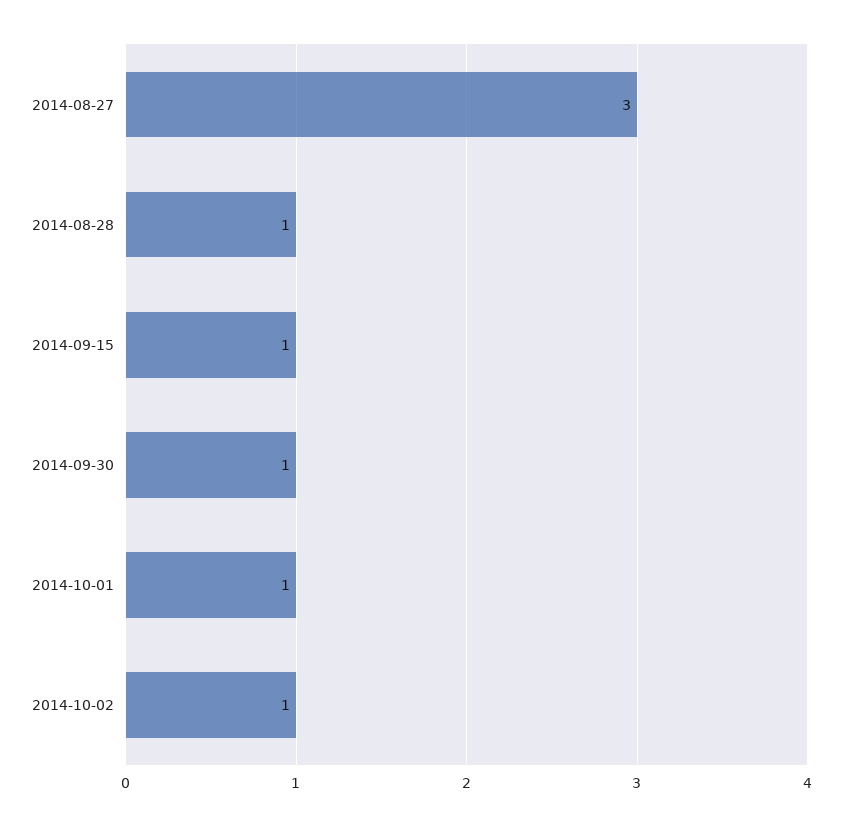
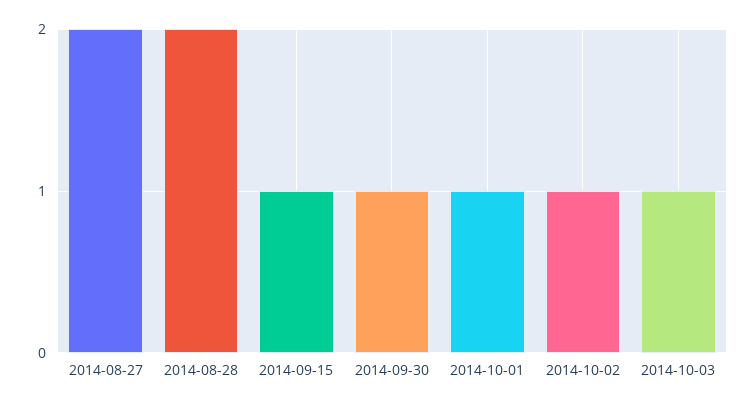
2014-08-27: 3 -> 2
2014-08-28: 1 -> 2
2014-10-03: none -> 1

